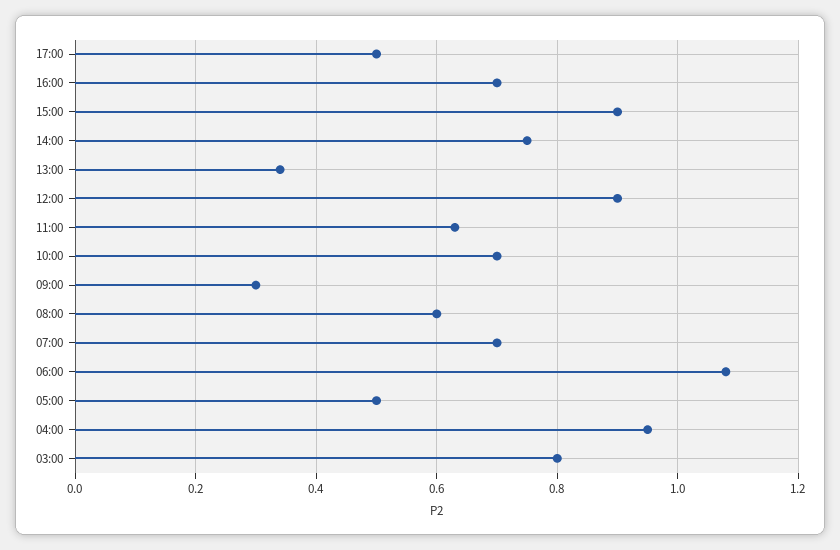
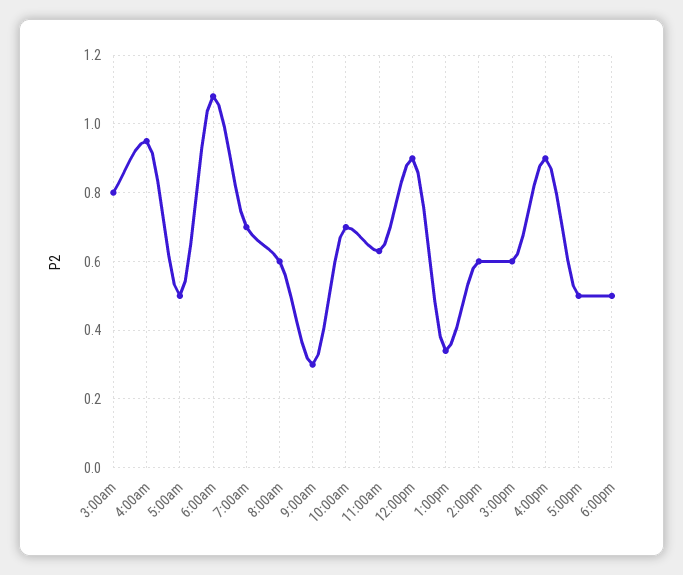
16:00: 0.7 -> 0.9
15:00: 0.9 -> 0.6
14:00: 0.75 -> 0.6
6:00pm: none -> 0.5

